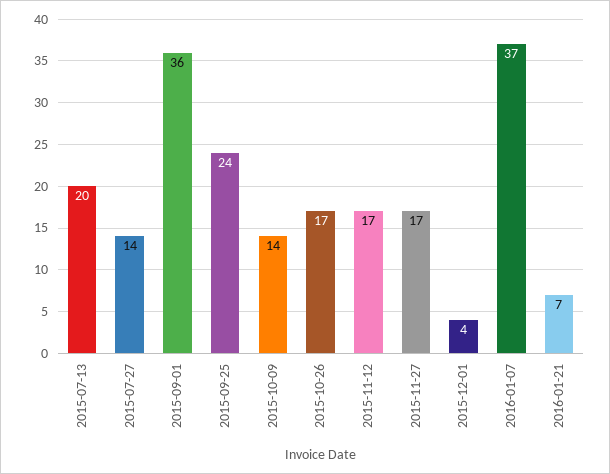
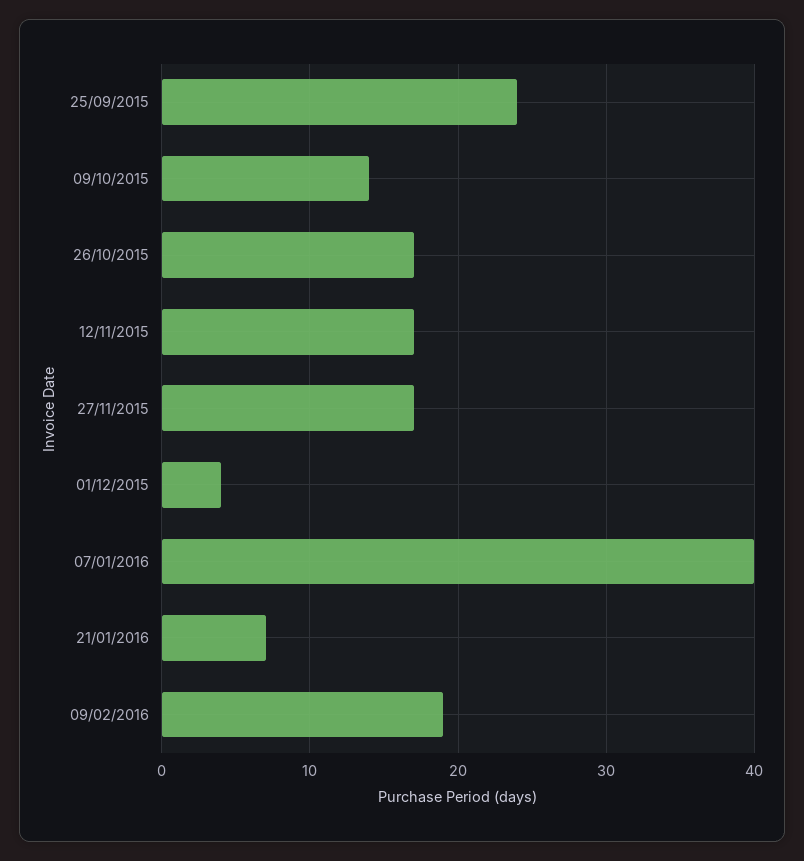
2015-07-13: 20 -> none
2015-07-27: 14 -> none
2015-09-01: 36 -> none
2016-01-07: 37 -> 40
09/02/2016: none -> 19

